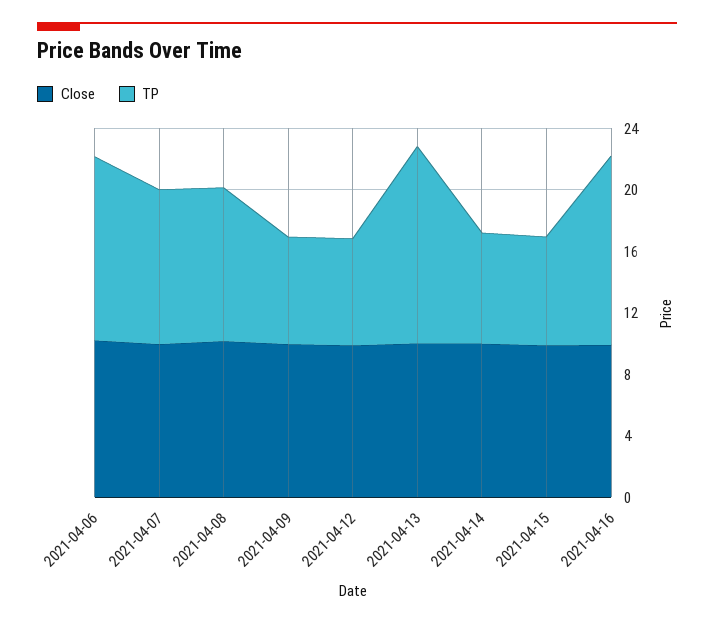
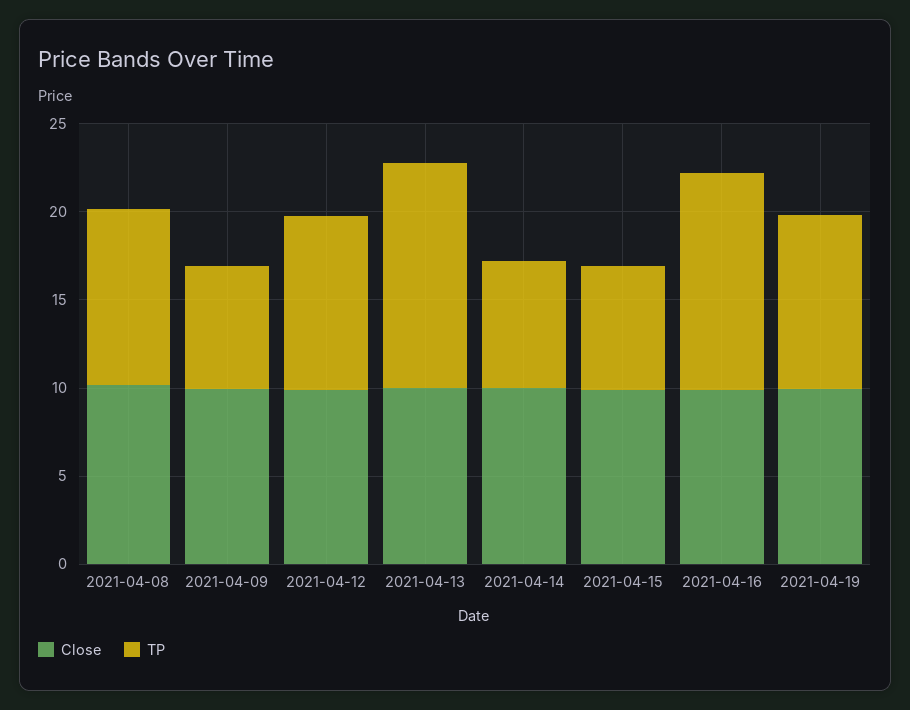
Close, 2021-04-06: 10 -> none
TP, 2021-04-06: 12 -> none
Close, 2021-04-07: 10 -> none
TP, 2021-04-07: 10 -> none
TP, 2021-04-12: 7 -> 10
Close, 2021-04-19: none -> 10
TP, 2021-04-19: none -> 10

